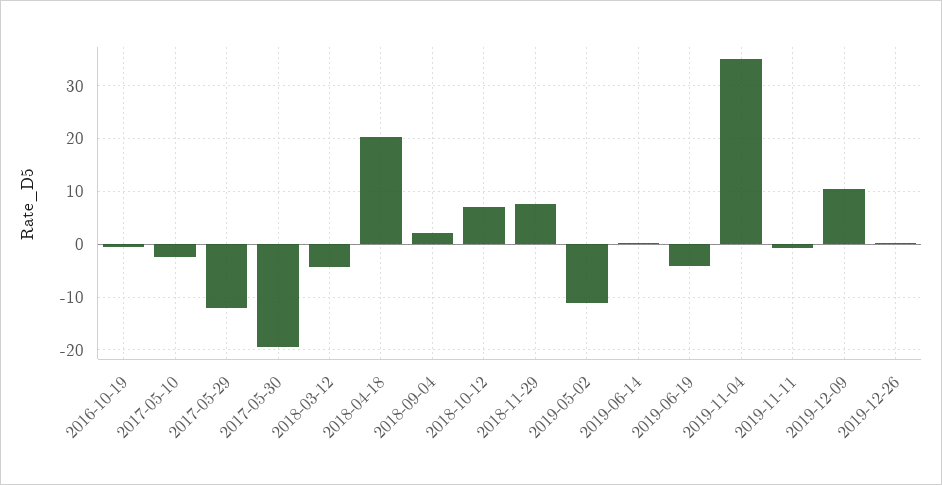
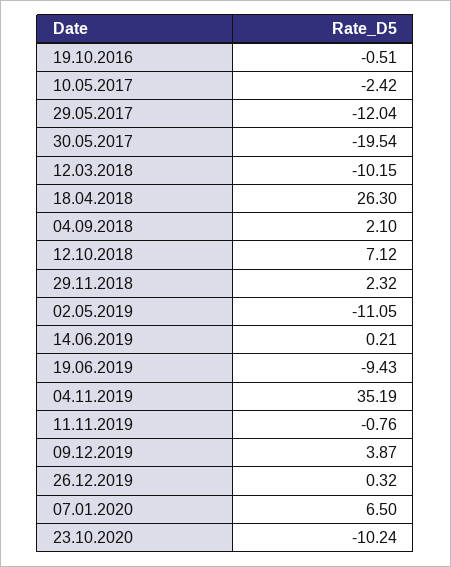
2018-03-12: -4 -> -10.15
2018-04-18: 20 -> 26.3
2018-11-29: 8 -> 2.32
2019-06-19: -4 -> -9.43
2019-12-09: 10 -> 3.87
07.01.2020: none -> 6.5
23.10.2020: none -> -10.24

